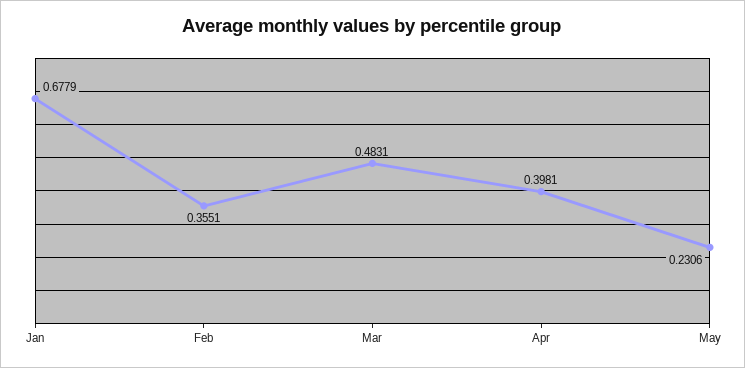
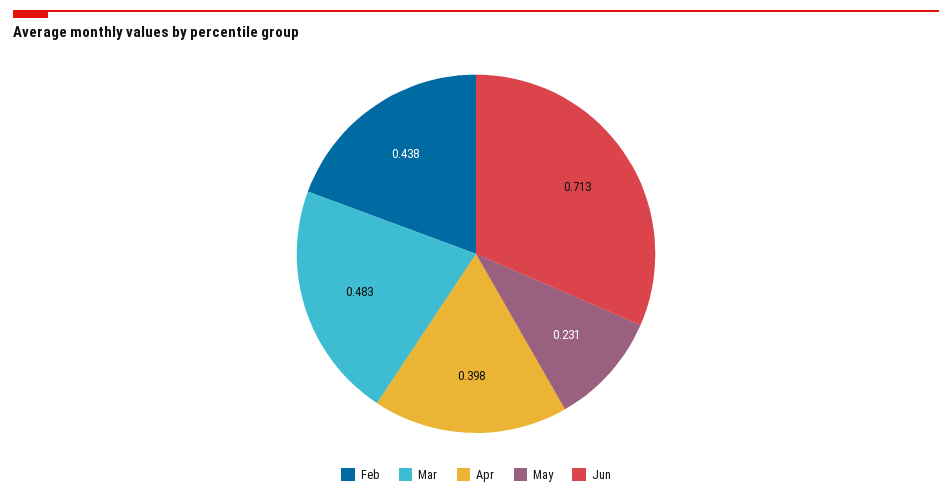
Jan: 0.6779 -> none
Feb: 0.3551 -> 0.438
Jun: none -> 0.713

